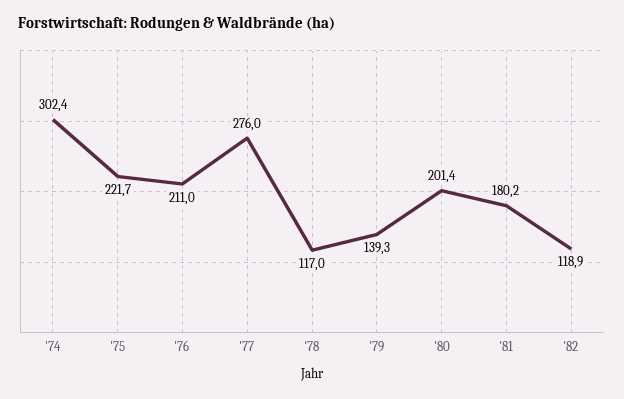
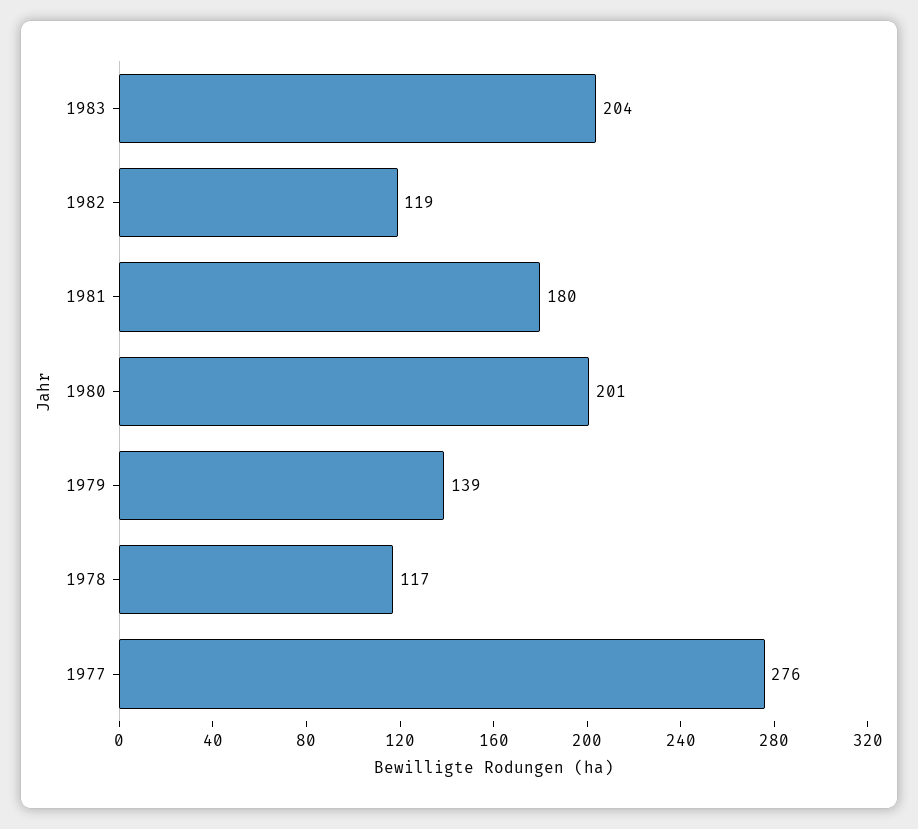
'74: 302.4 -> none
'75: 221.7 -> none
'76: 211 -> none
1983: none -> 204

